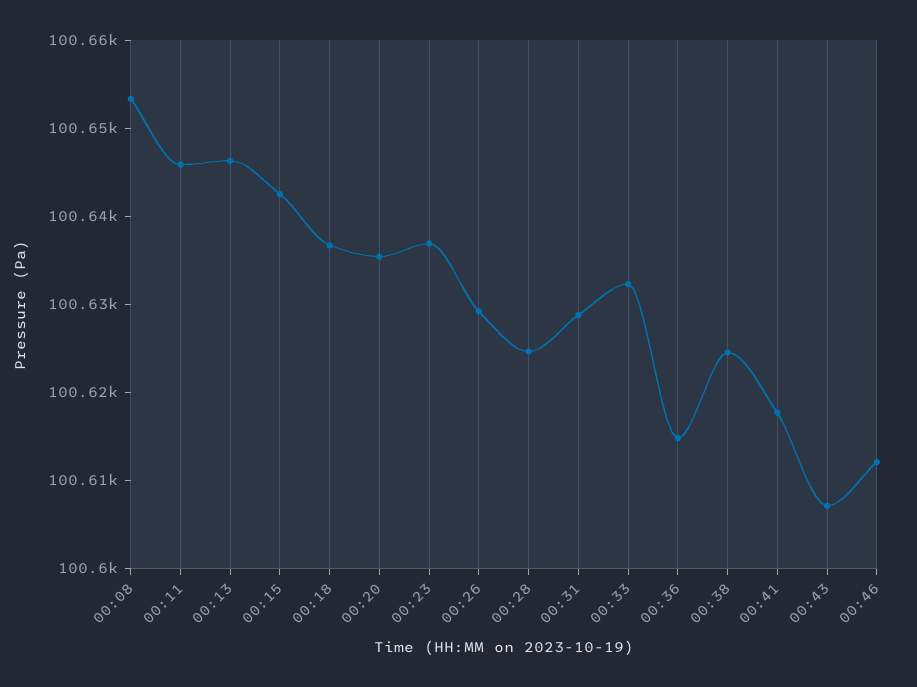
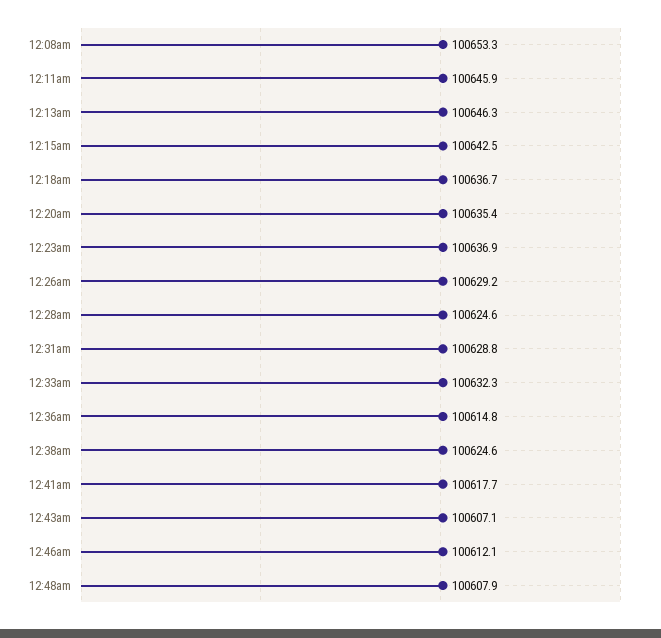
12:48am: none -> 100607.9

